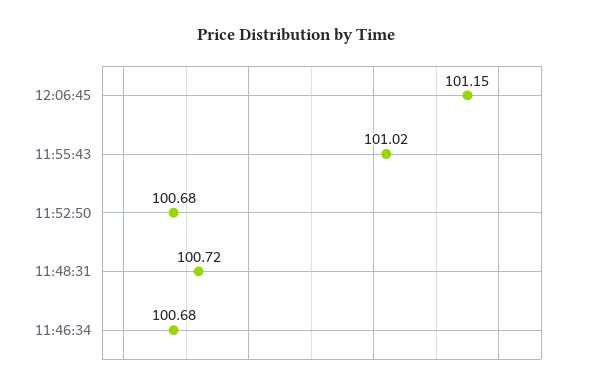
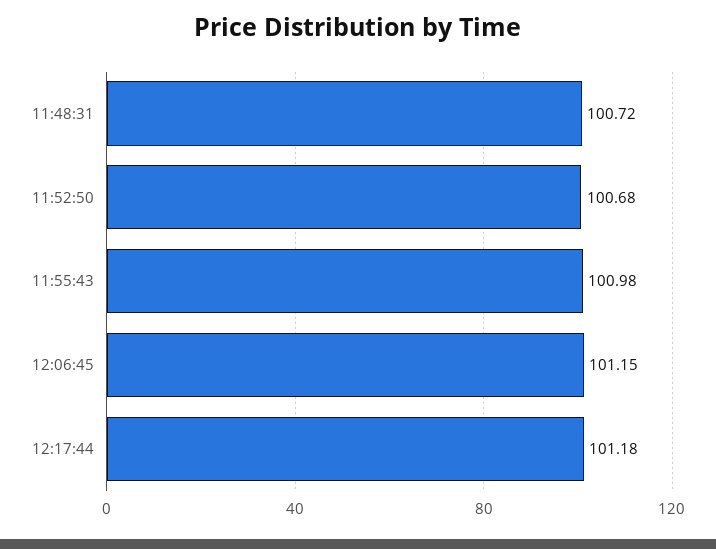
11:55:43: 101.02 -> 100.98
11:46:34: 100.68 -> none
12:17:44: none -> 101.18

